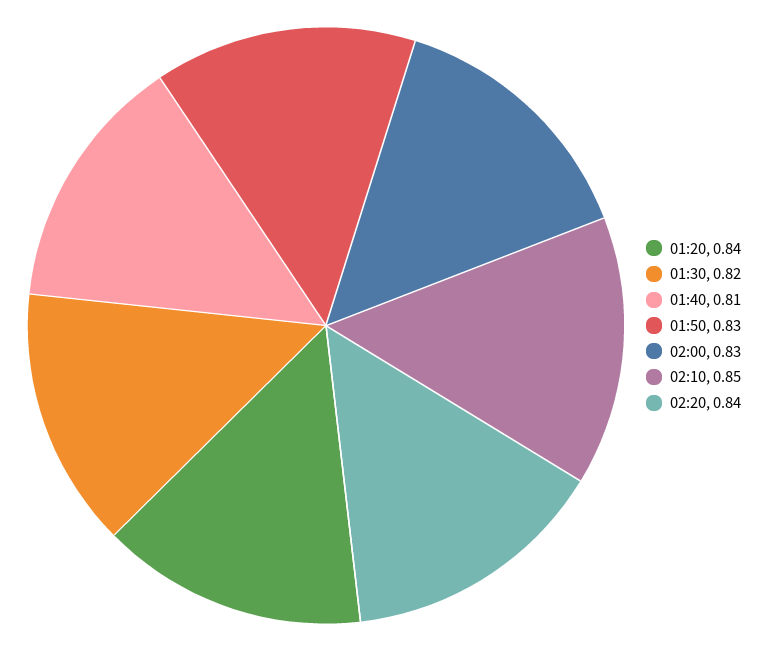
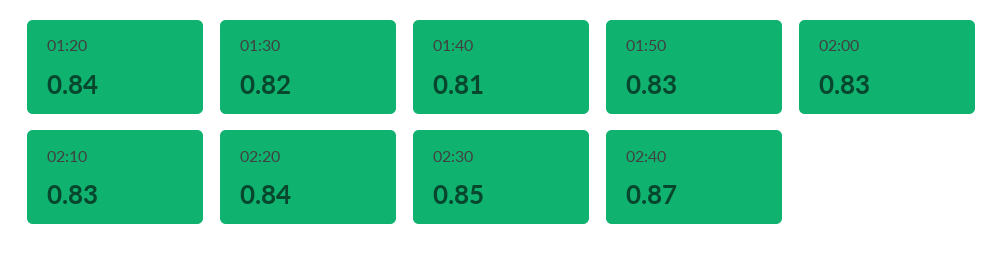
02:10: 0.85 -> 0.83
02:30: none -> 0.85
02:40: none -> 0.87

